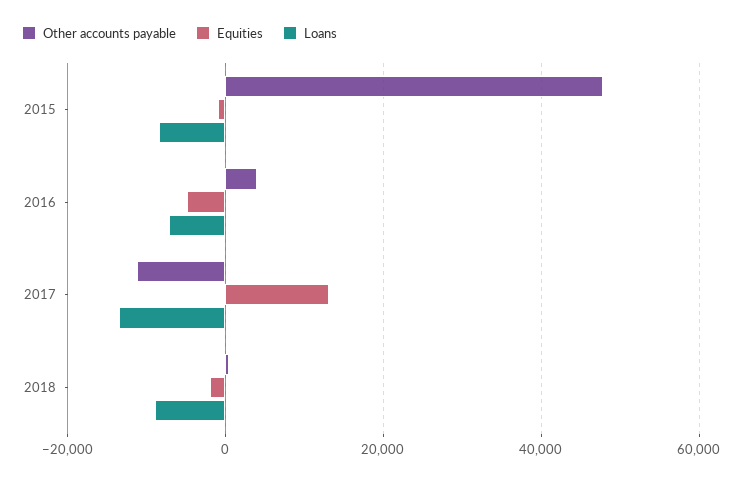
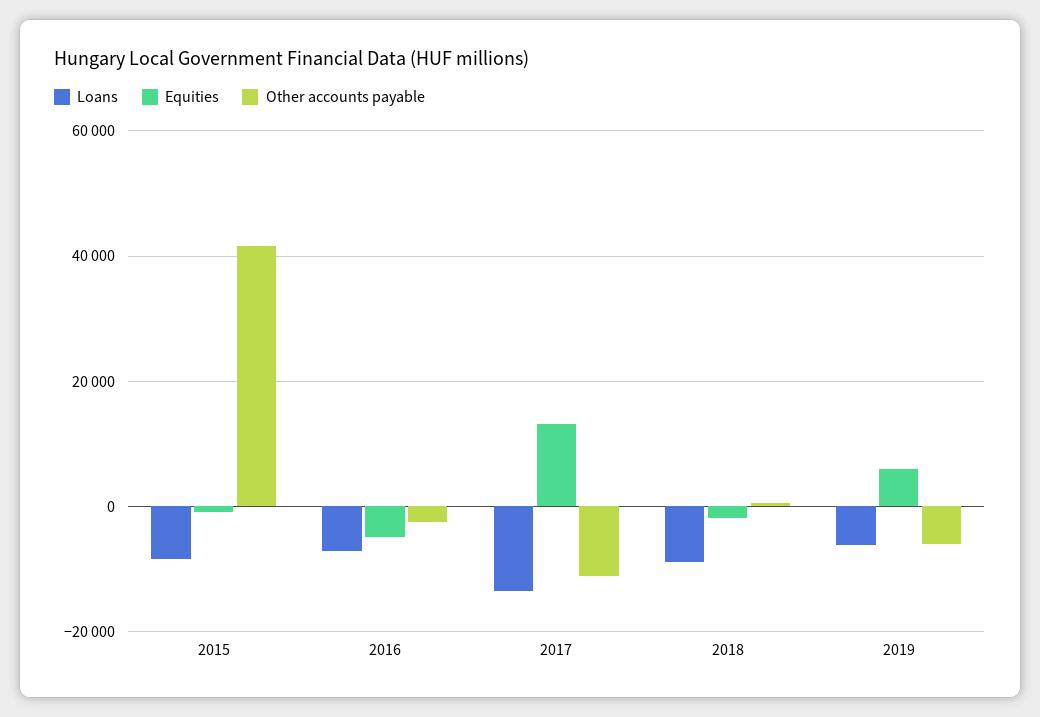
Other accounts payable, 2015: 48000 -> 42000
Other accounts payable, 2016: 4000 -> -2000
Loans, 2019: none -> -6000
Equities, 2019: none -> 6000
Other accounts payable, 2019: none -> -6000

